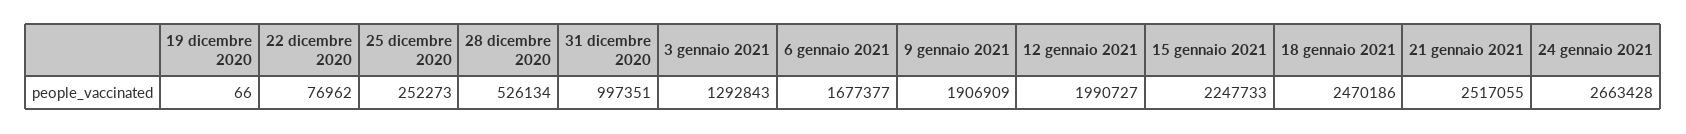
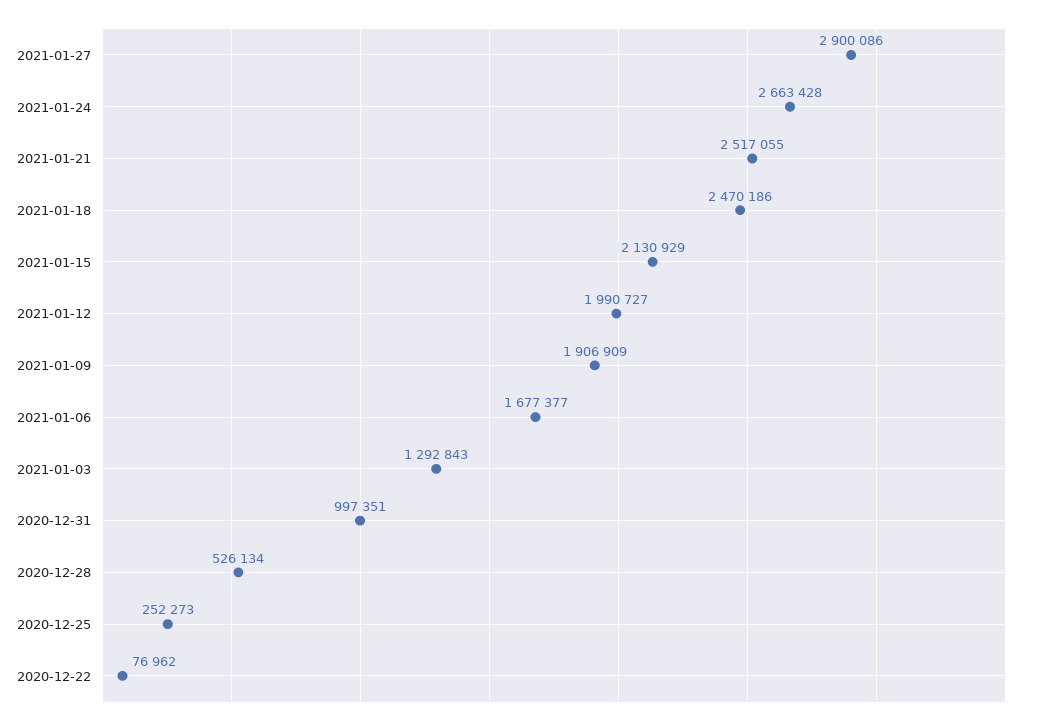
19 dicembre 2020: 66 -> none
15 gennaio 2021: 2247733 -> 2130929
2021-01-27: none -> 2900086

